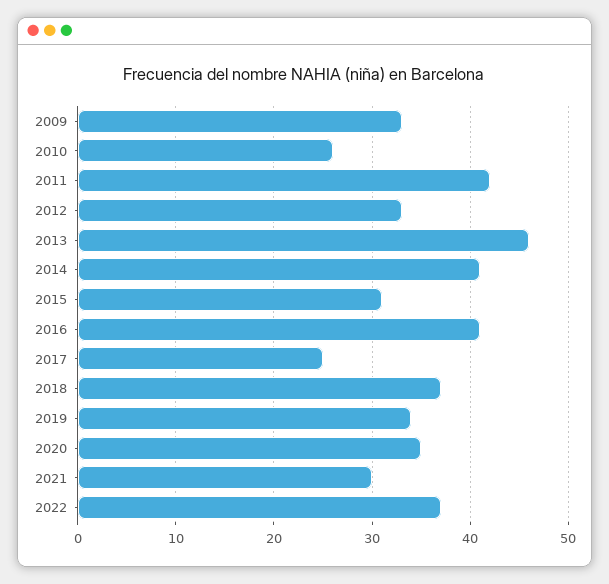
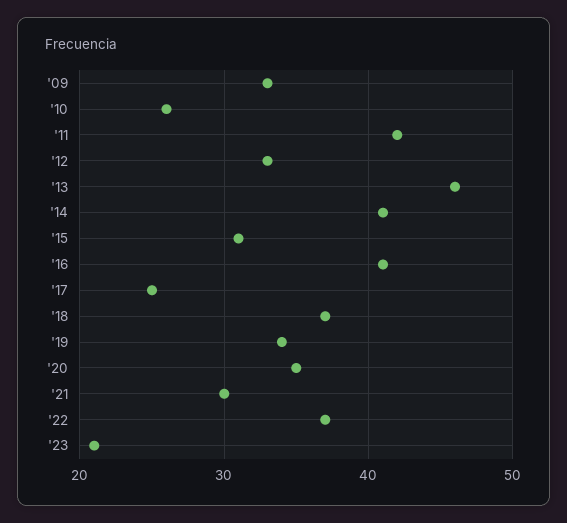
'23: none -> 21

